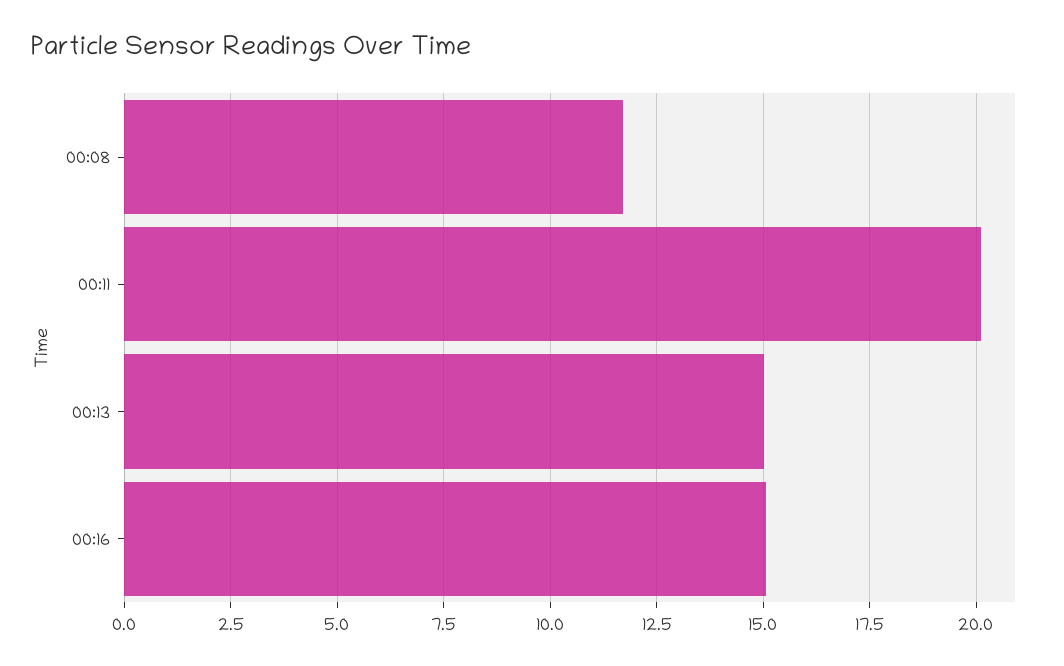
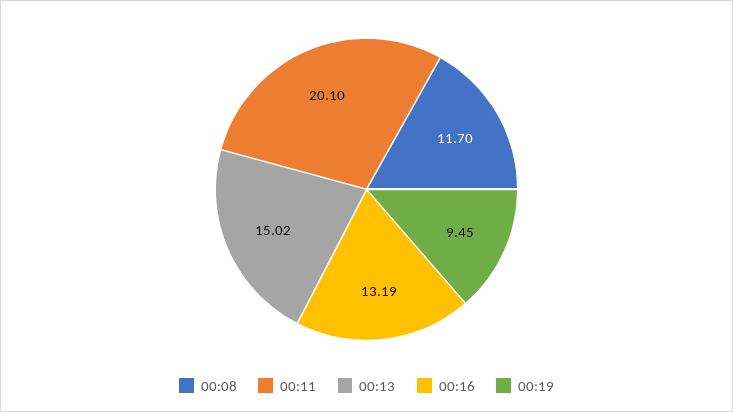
00:16: 15 -> 13.19
00:19: none -> 9.45

